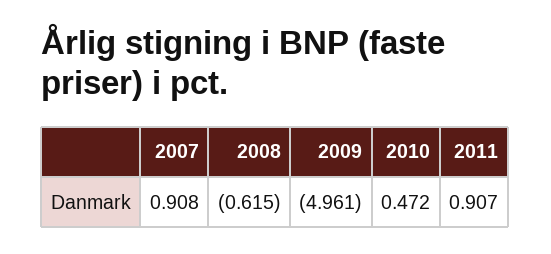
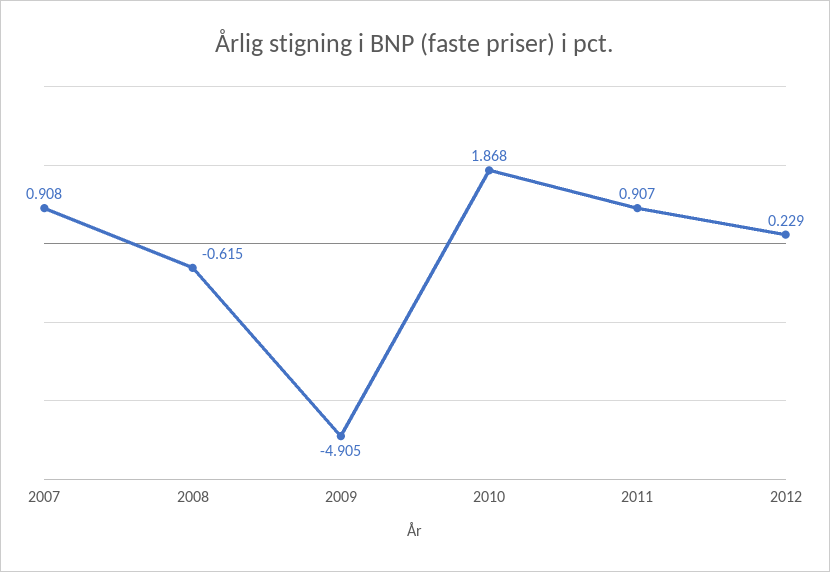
2009: -4.961 -> -4.905
2010: 0.472 -> 1.868
2012: none -> 0.229

